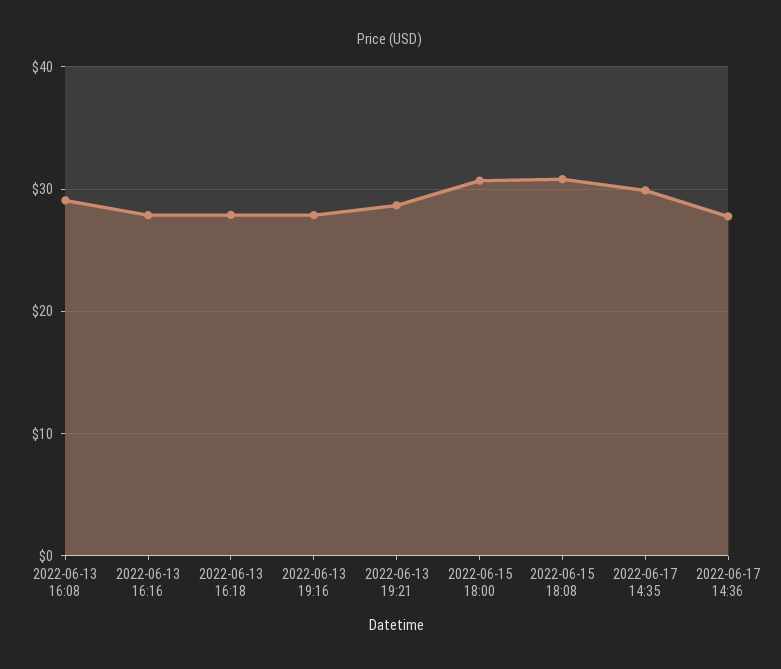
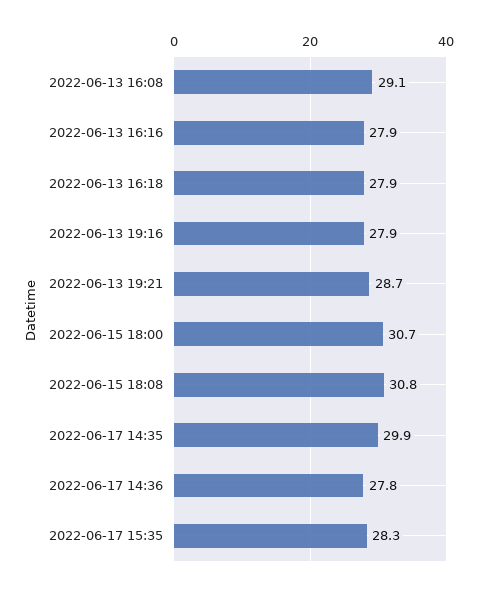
2022-06-17 15:35: none -> 28.3

